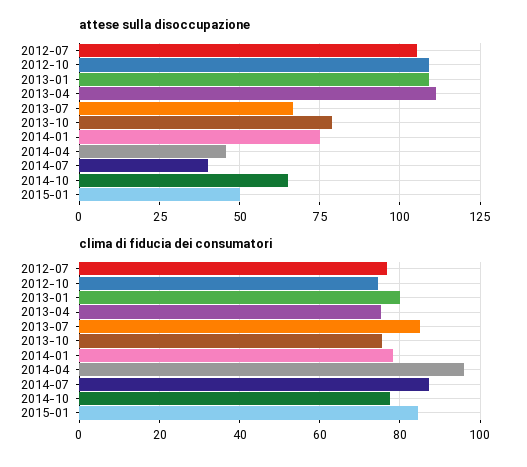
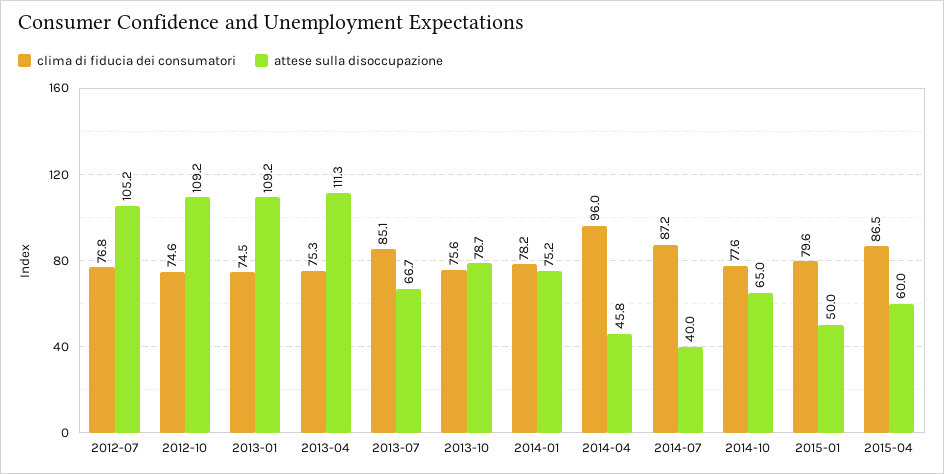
clima di fiducia dei consumatori, 2013-01: 80 -> 74.5
clima di fiducia dei consumatori, 2015-01: 84 -> 79.6
clima di fiducia dei consumatori, 2015-04: none -> 86.5
attese sulla disoccupazione, 2015-04: none -> 60

